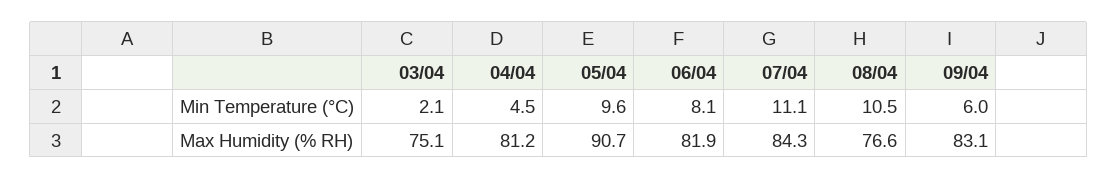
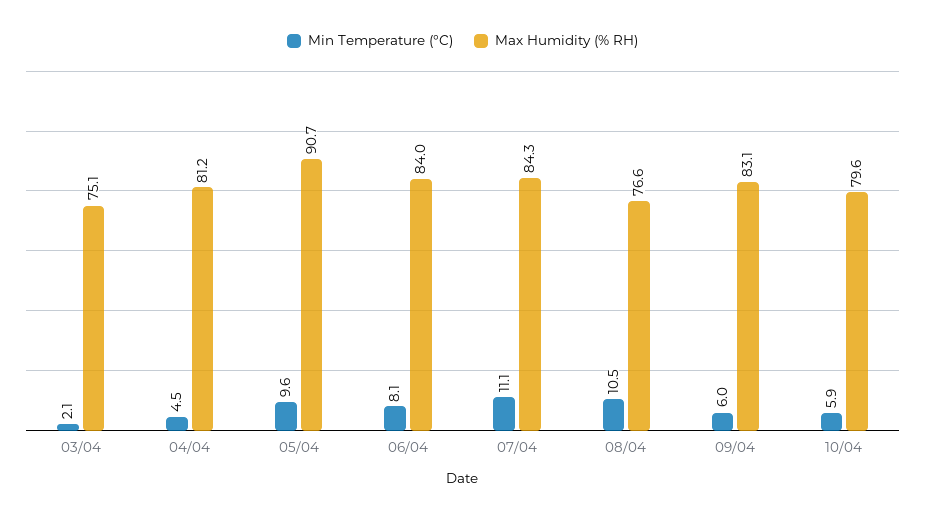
Max Humidity (% RH), 06/04: 81.9 -> 84
Min Temperature (°C), 10/04: none -> 5.9
Max Humidity (% RH), 10/04: none -> 79.6

